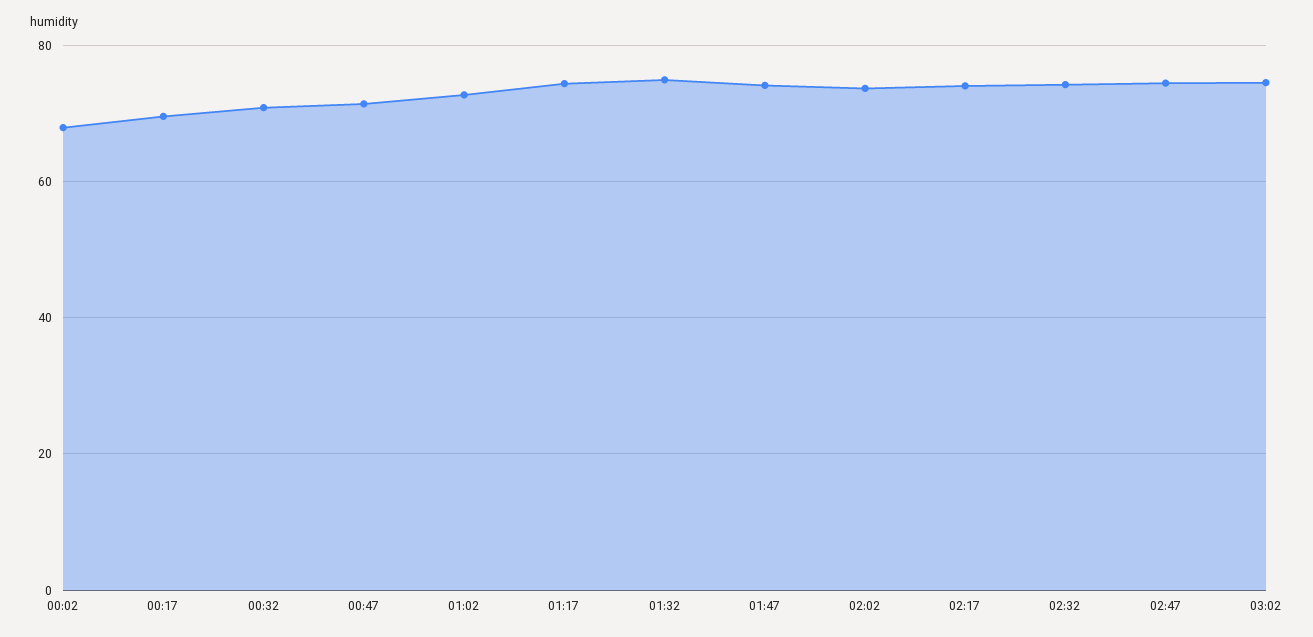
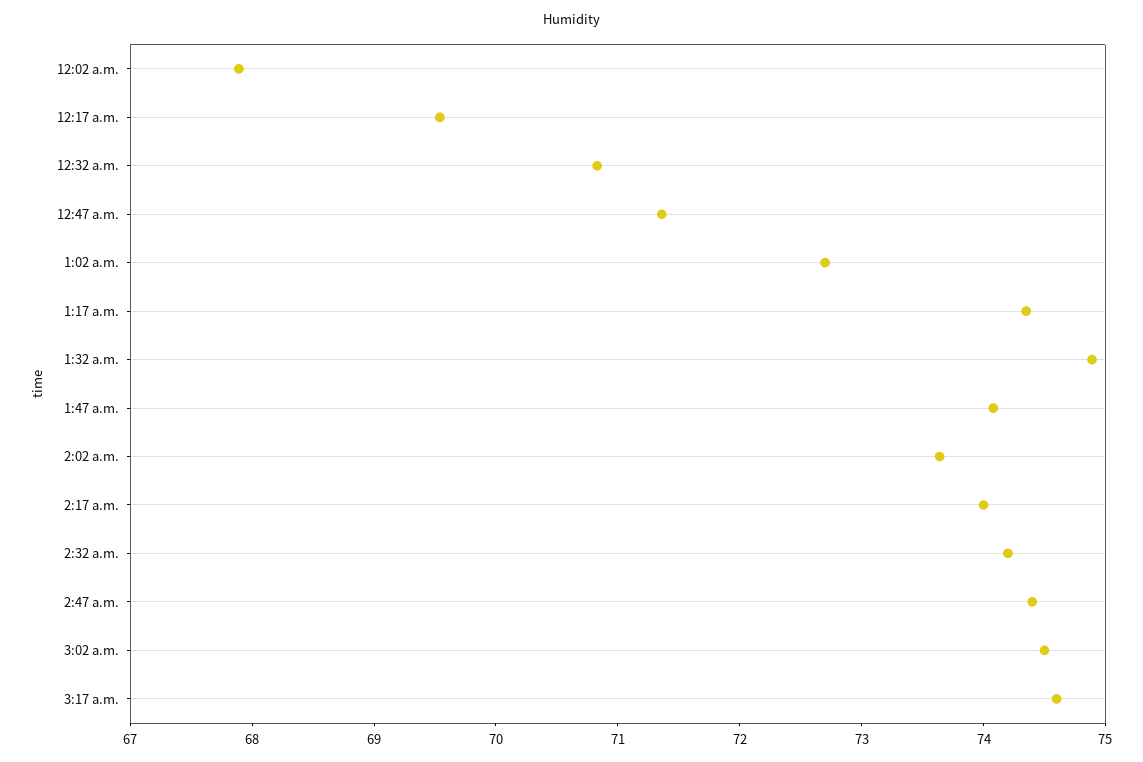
3:17 a.m.: none -> 74.6

